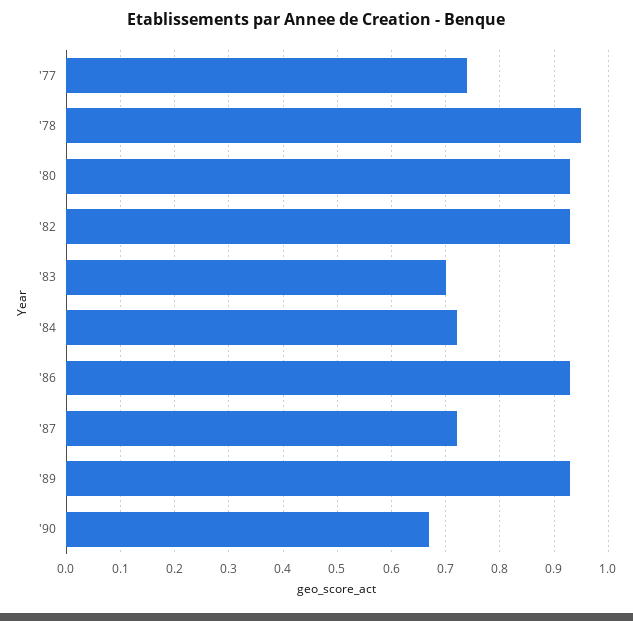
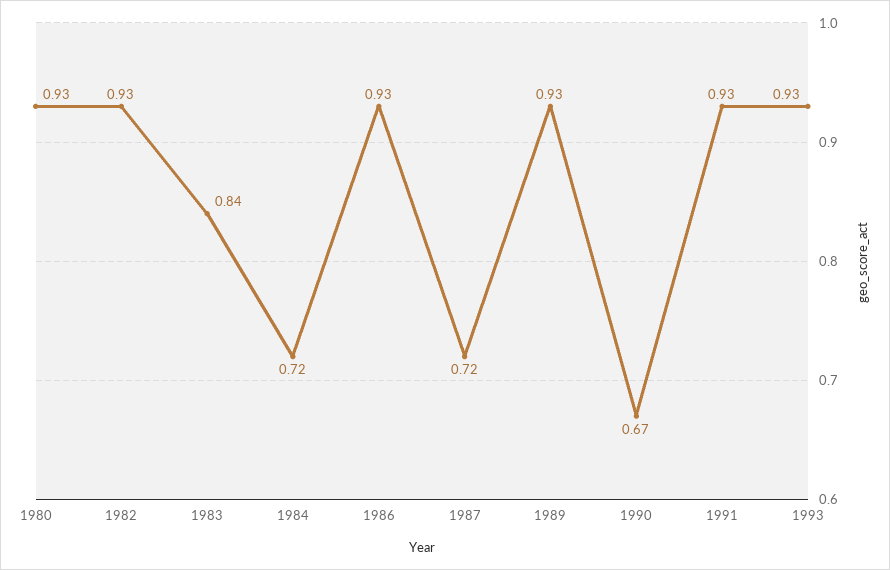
'77: 0.75 -> none
'78: 0.95 -> none
'83: 0.7 -> 0.84
1991: none -> 0.93
1993: none -> 0.93

